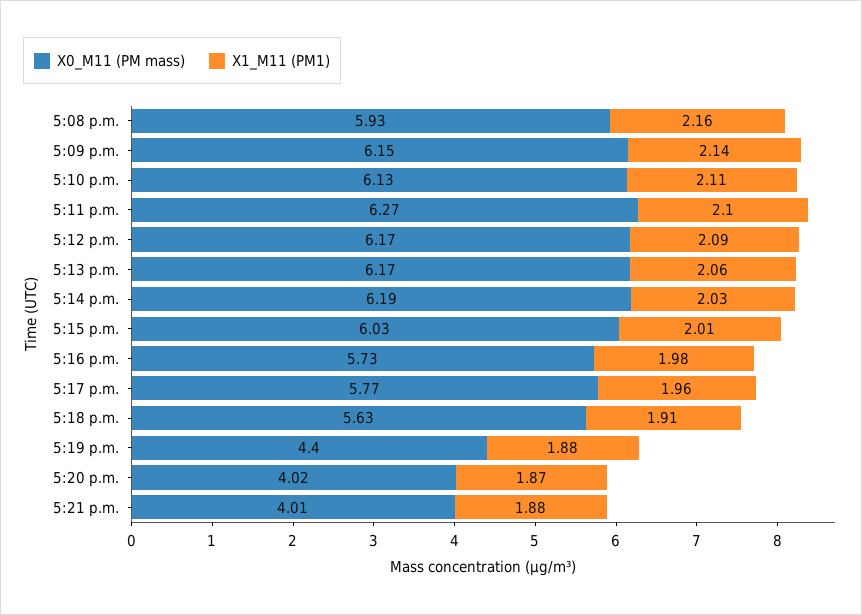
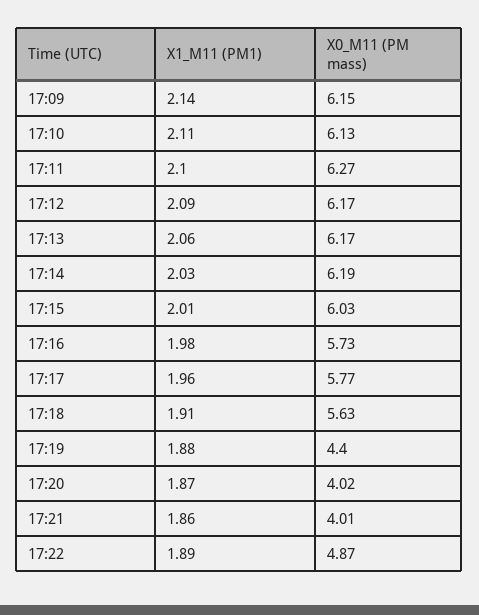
X0_M11 (PM mass), 5:08 p.m.: 5.93 -> none
X1_M11 (PM1), 5:08 p.m.: 2.16 -> none
X1_M11 (PM1), 5:21 p.m.: 1.88 -> 1.86
X1_M11 (PM1), 17:22: none -> 1.89
X0_M11 (PM mass), 17:22: none -> 4.87

